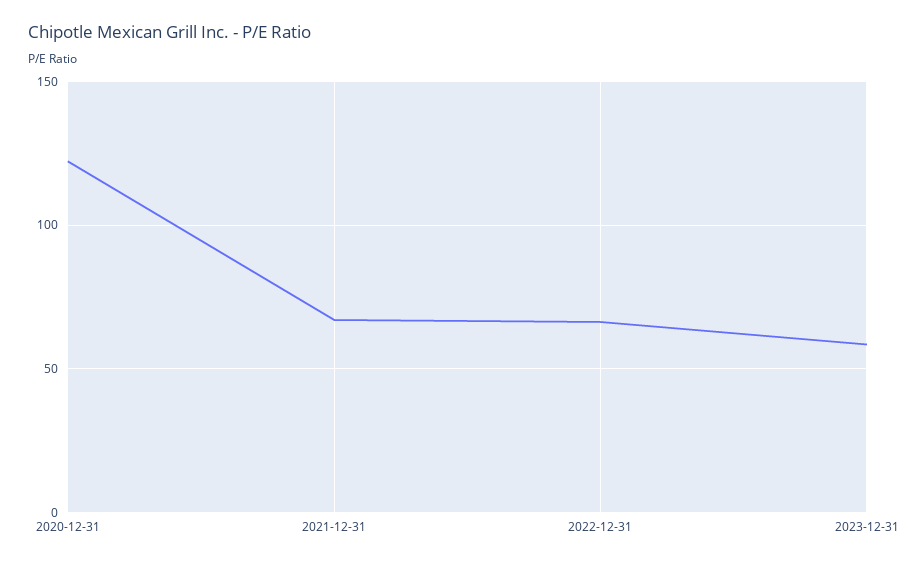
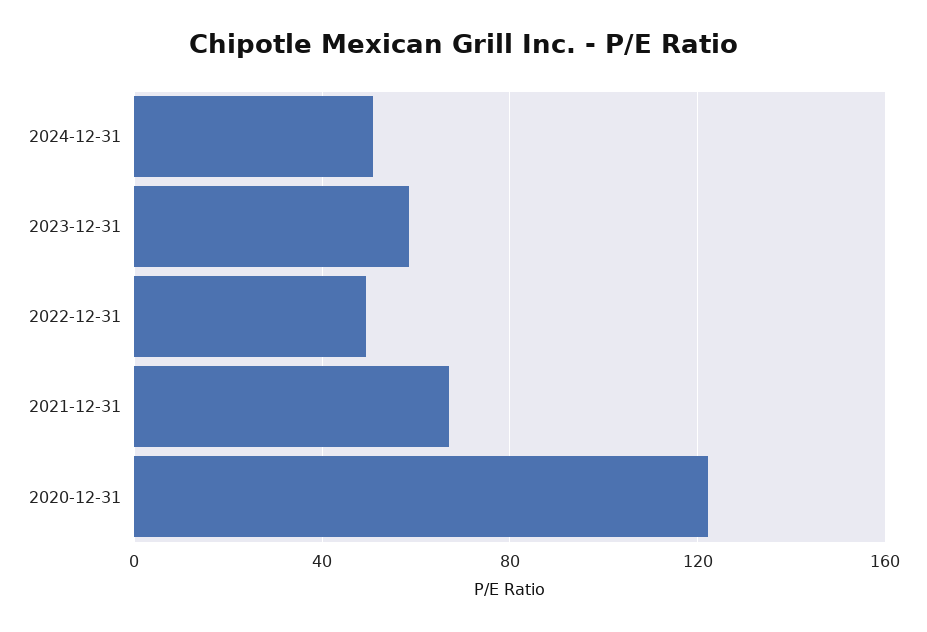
2022-12-31: 65 -> 50
2024-12-31: none -> 50

